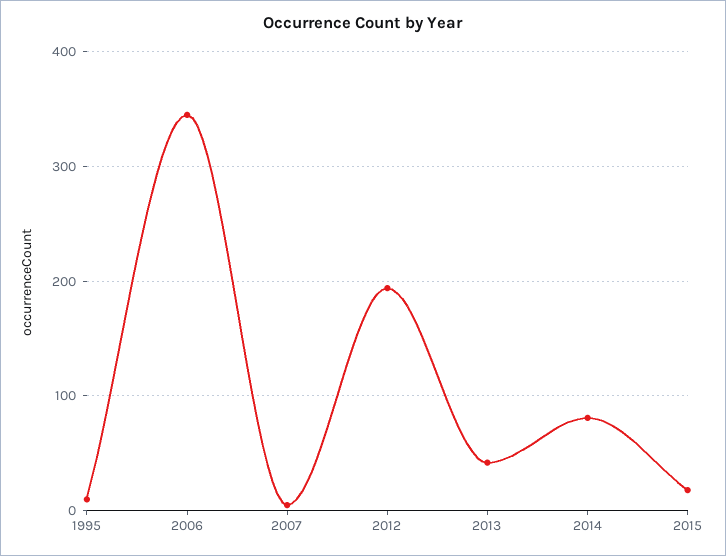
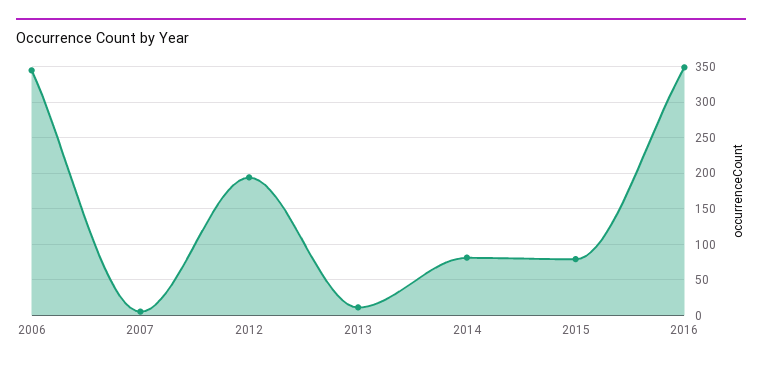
1995: 10 -> none
2013: 40 -> 10
2015: 20 -> 80
2016: none -> 350

